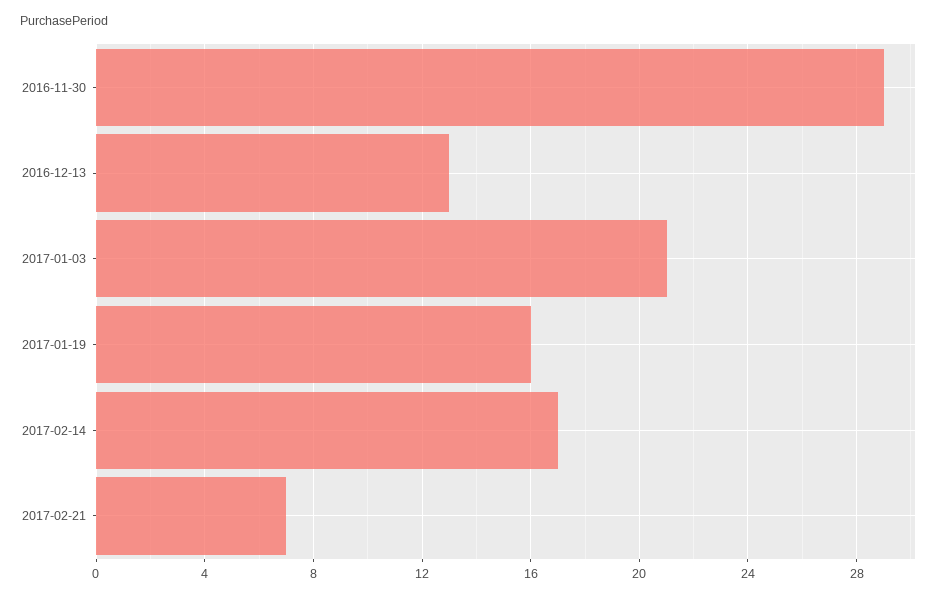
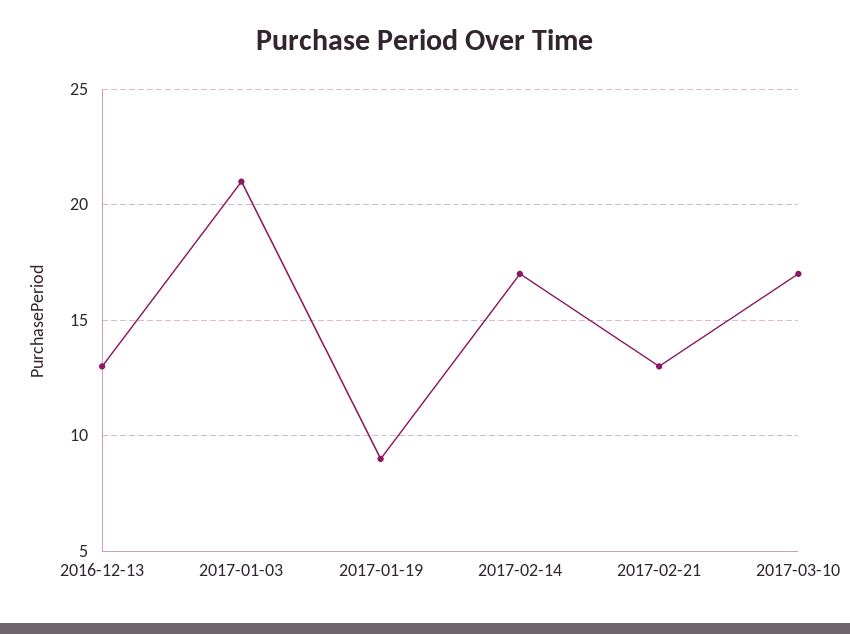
2016-11-30: 29 -> none
2017-01-19: 16 -> 9
2017-02-21: 7 -> 13
2017-03-10: none -> 17

